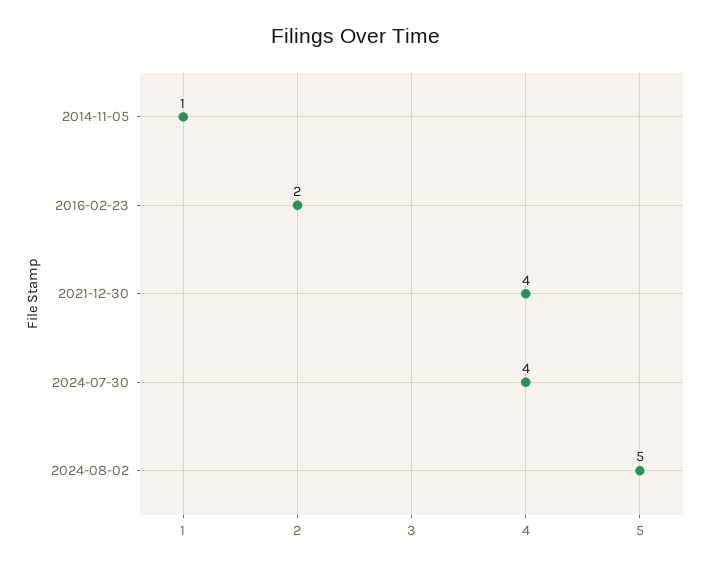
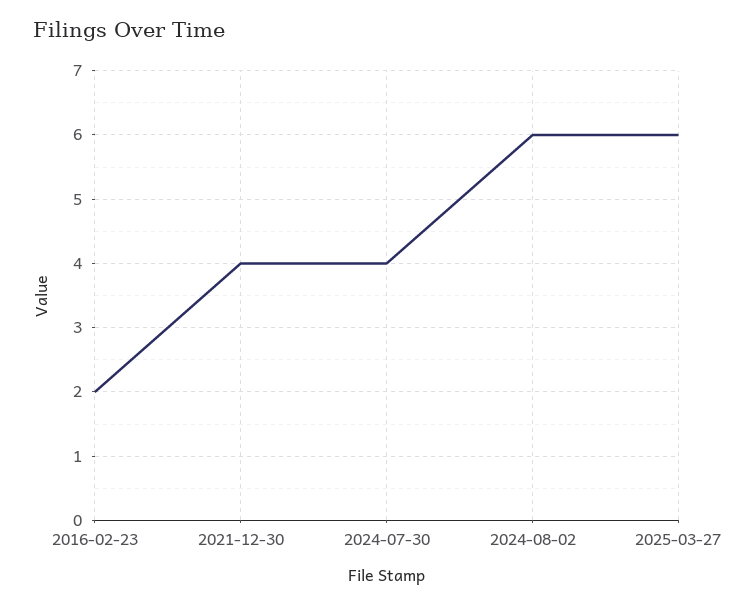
2014-11-05: 1 -> none
2024-08-02: 5 -> 6
2025-03-27: none -> 6

